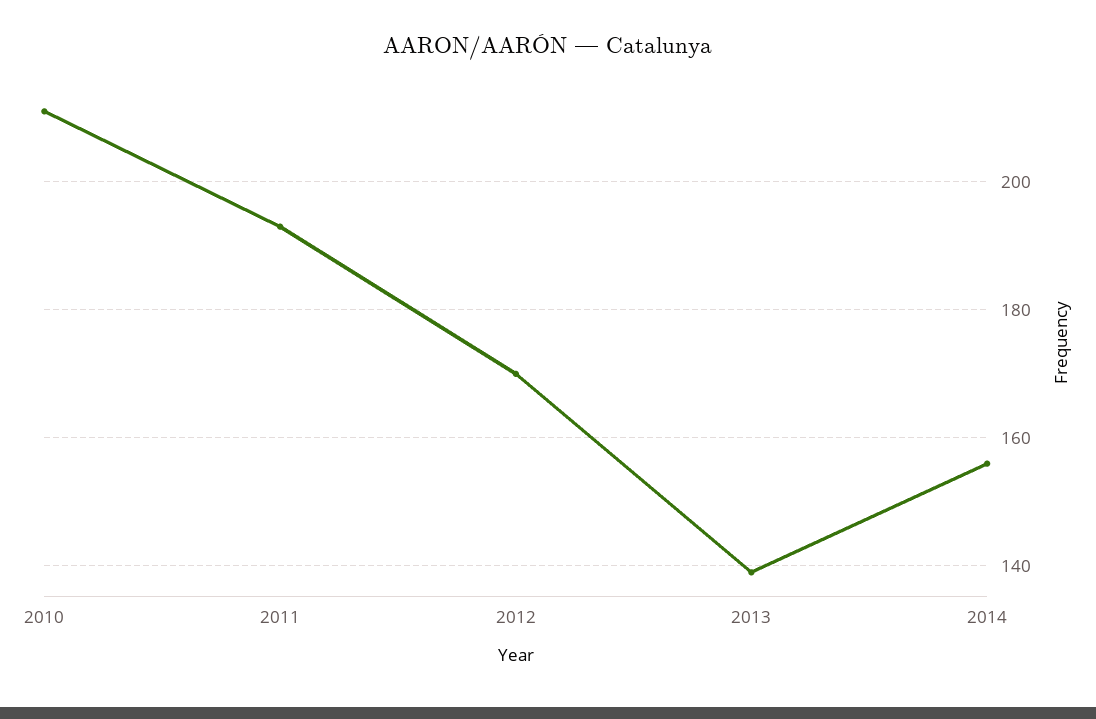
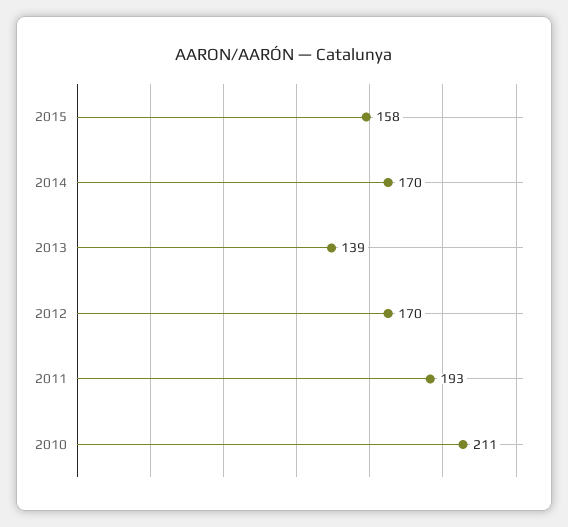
2014: 155 -> 170
2015: none -> 158

